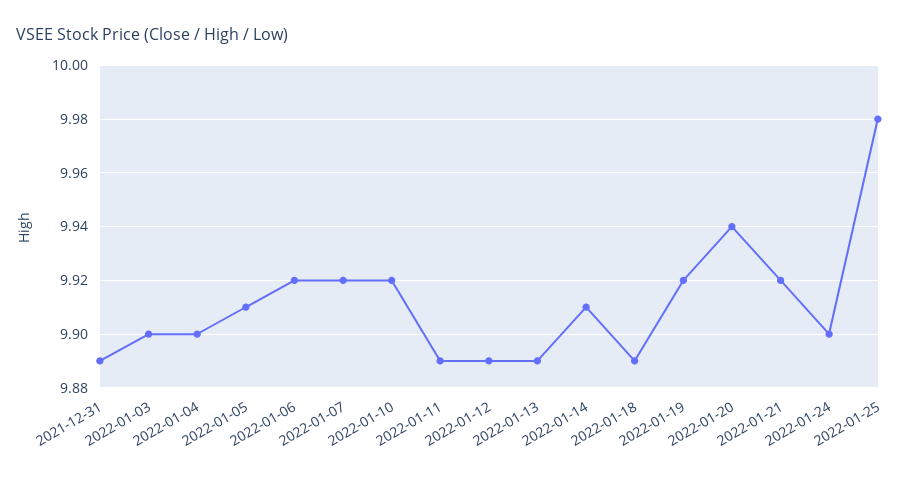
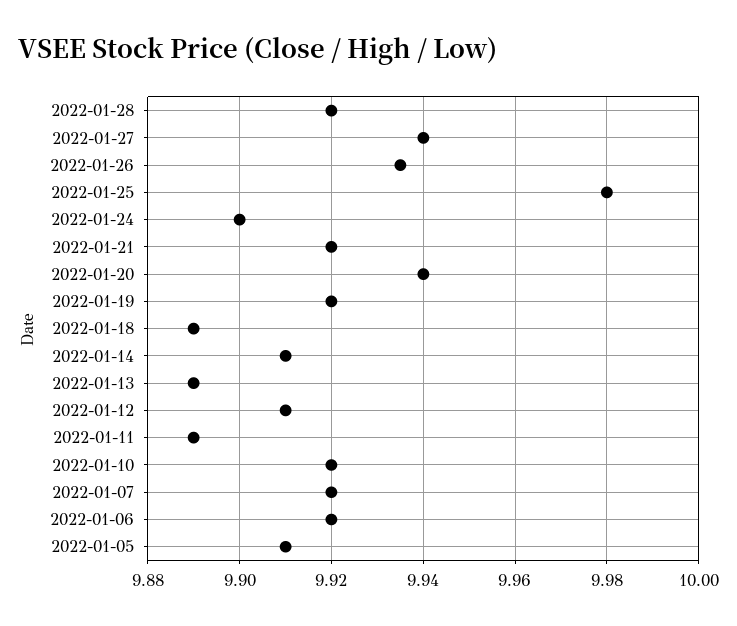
2021-12-31: 9.89 -> none
2022-01-03: 9.9 -> none
2022-01-04: 9.9 -> none
2022-01-12: 9.89 -> 9.91
2022-01-28: none -> 9.92
2022-01-27: none -> 9.94
2022-01-26: none -> 9.935

